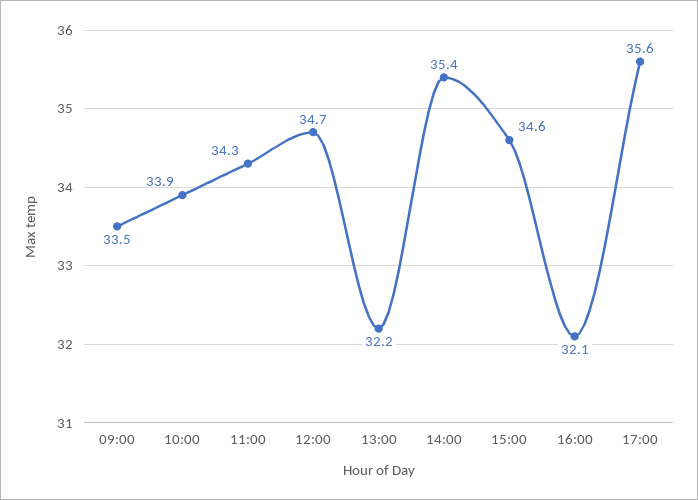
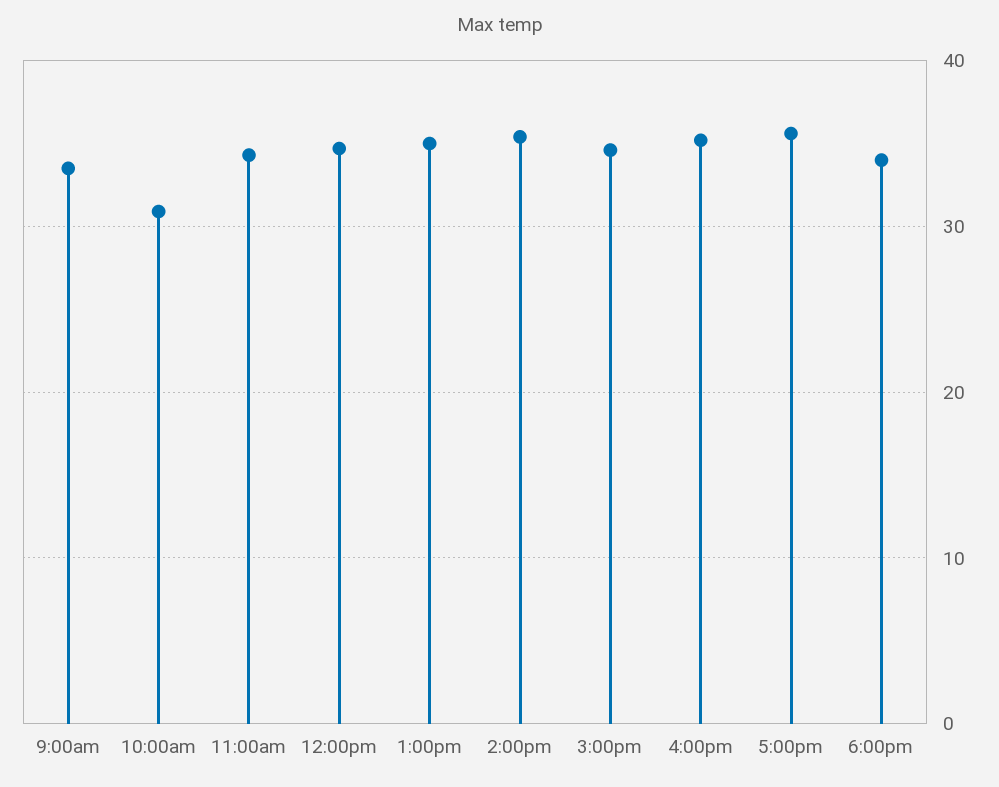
10:00: 33.9 -> 31
13:00: 32.2 -> 35
16:00: 32.1 -> 35
6:00pm: none -> 34

